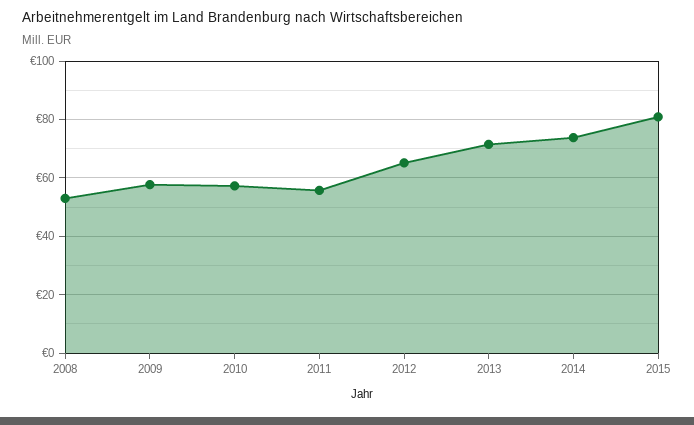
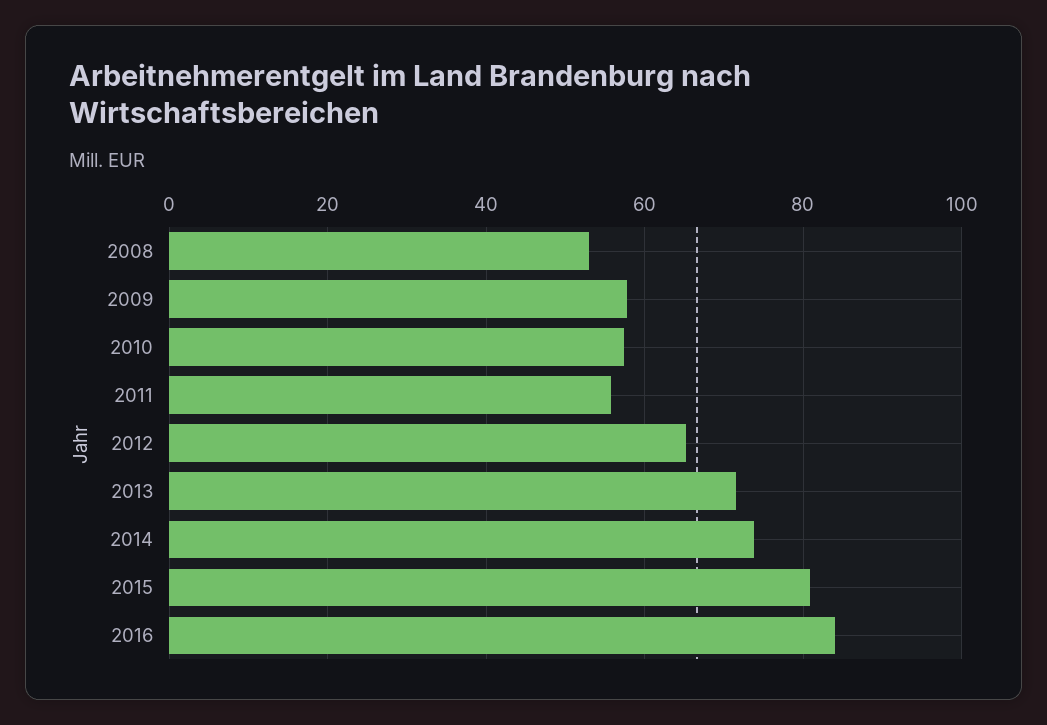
2016: none -> 84

